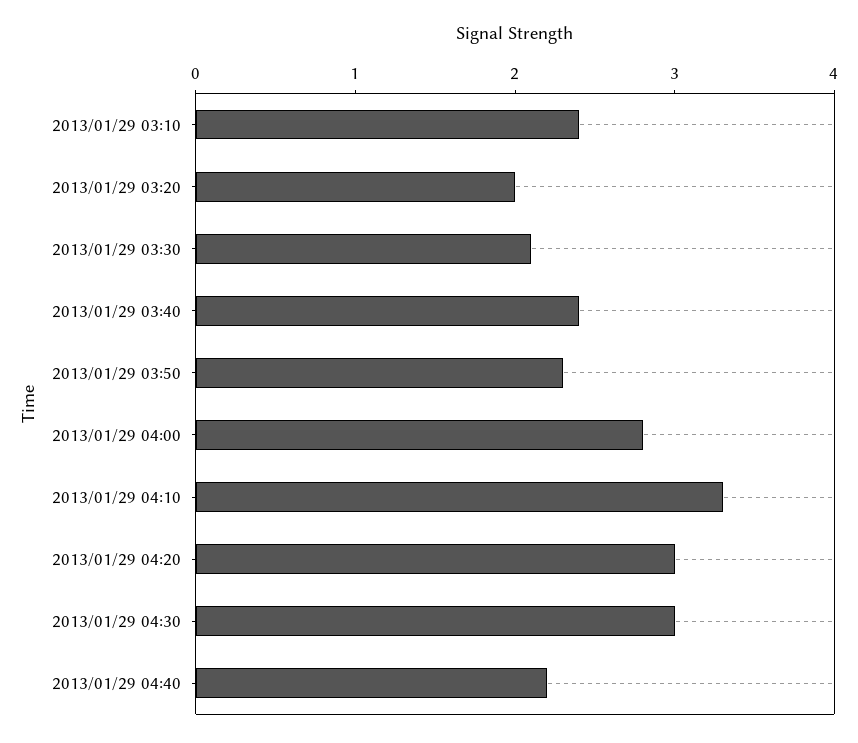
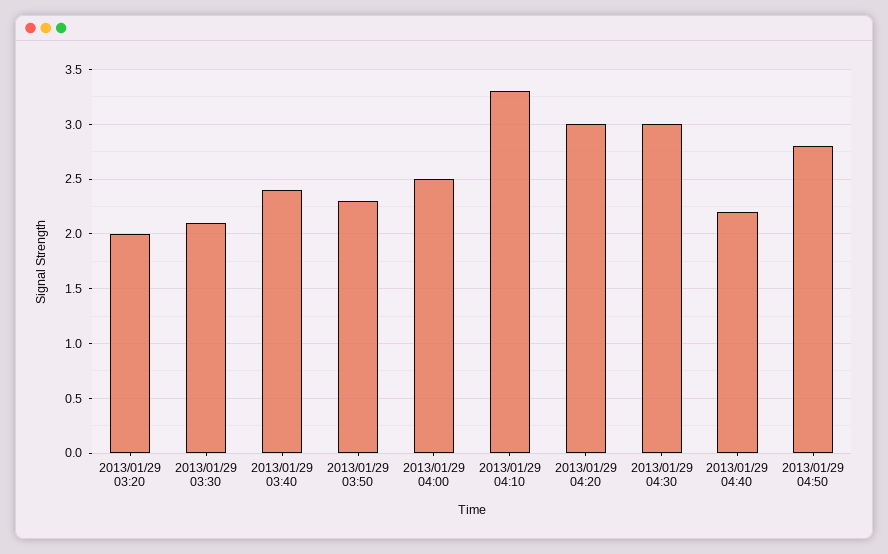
2013/01/29 03:10: 2.4 -> none
2013/01/29 04:00: 2.8 -> 2.5
2013/01/29 04:50: none -> 2.8

